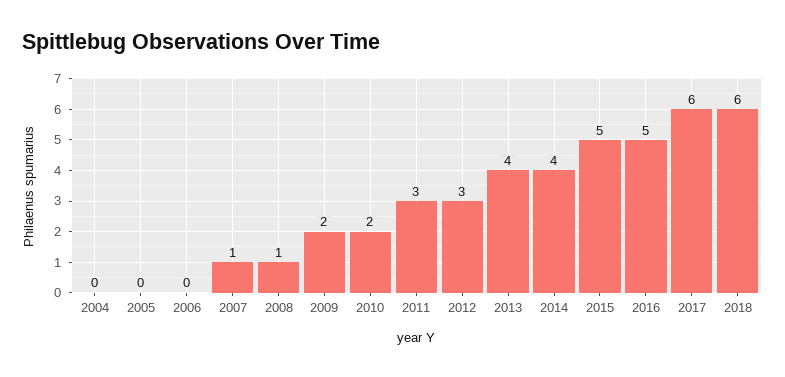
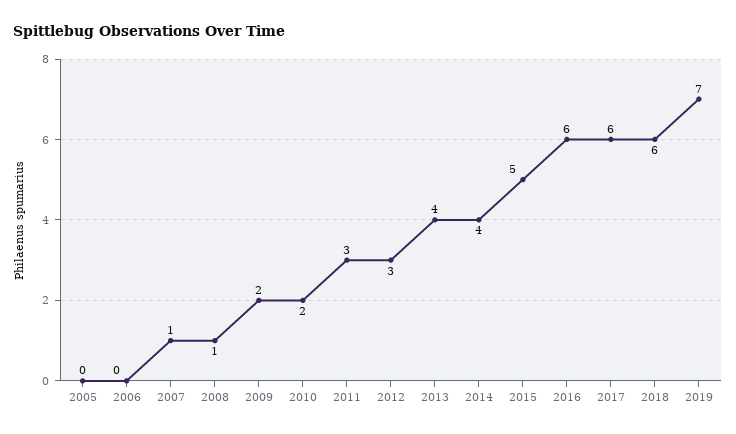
2004: 0 -> none
2016: 5 -> 6
2019: none -> 7

